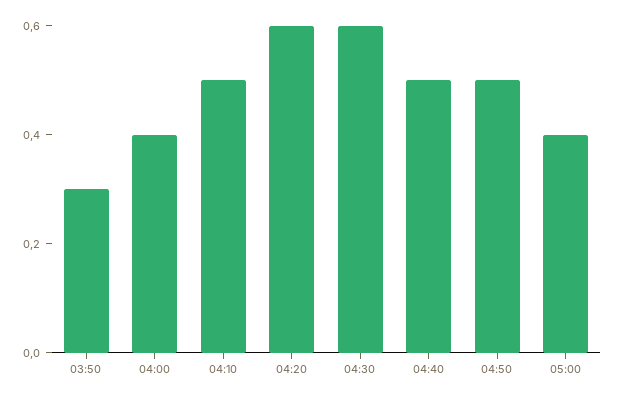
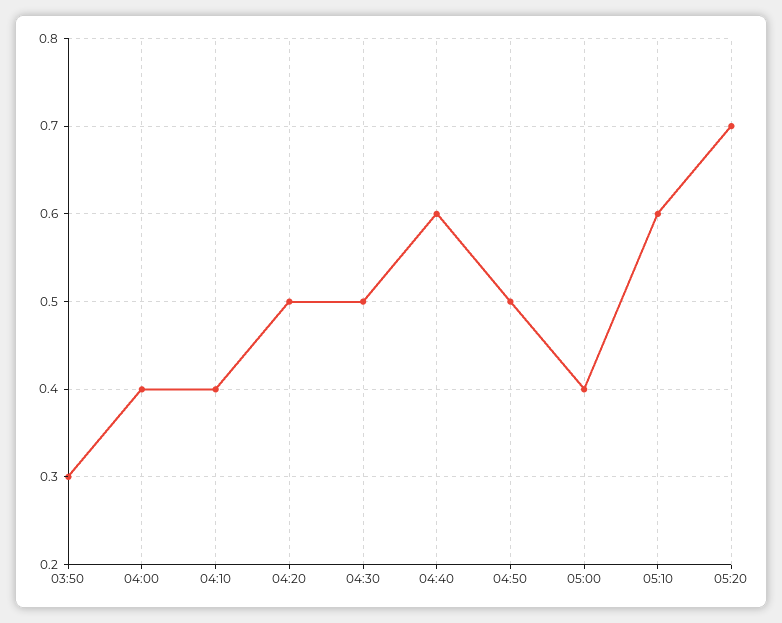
04:10: 0.5 -> 0.4
04:20: 0.6 -> 0.5
04:30: 0.6 -> 0.5
04:40: 0.5 -> 0.6
05:10: none -> 0.6
05:20: none -> 0.7

